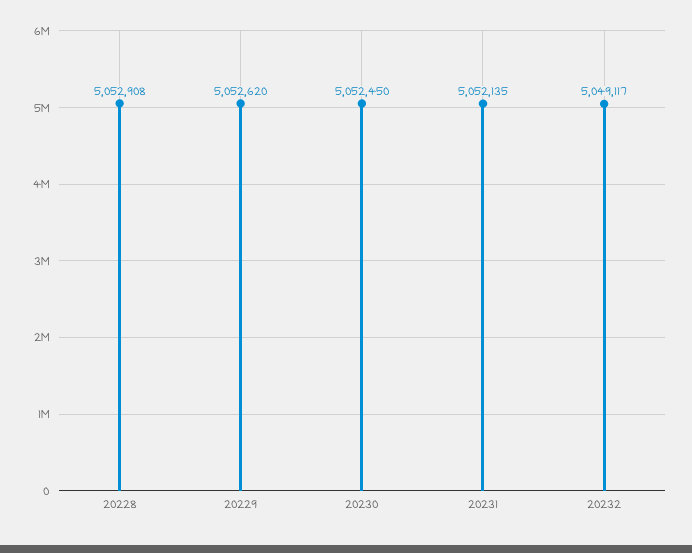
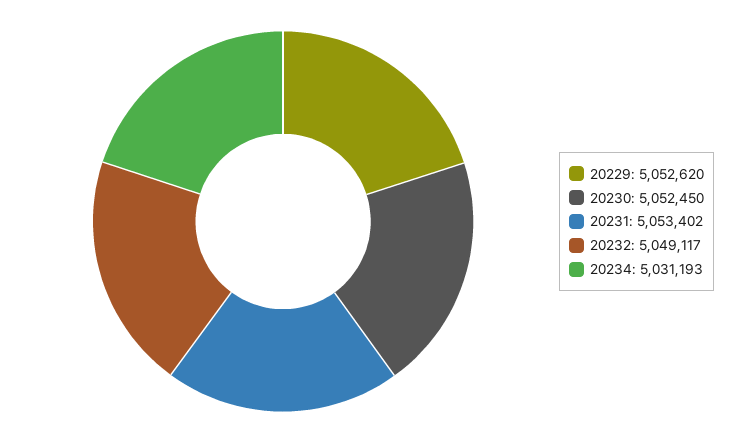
20228: 5052908 -> none
20231: 5052135 -> 5053402
20234: none -> 5031193

